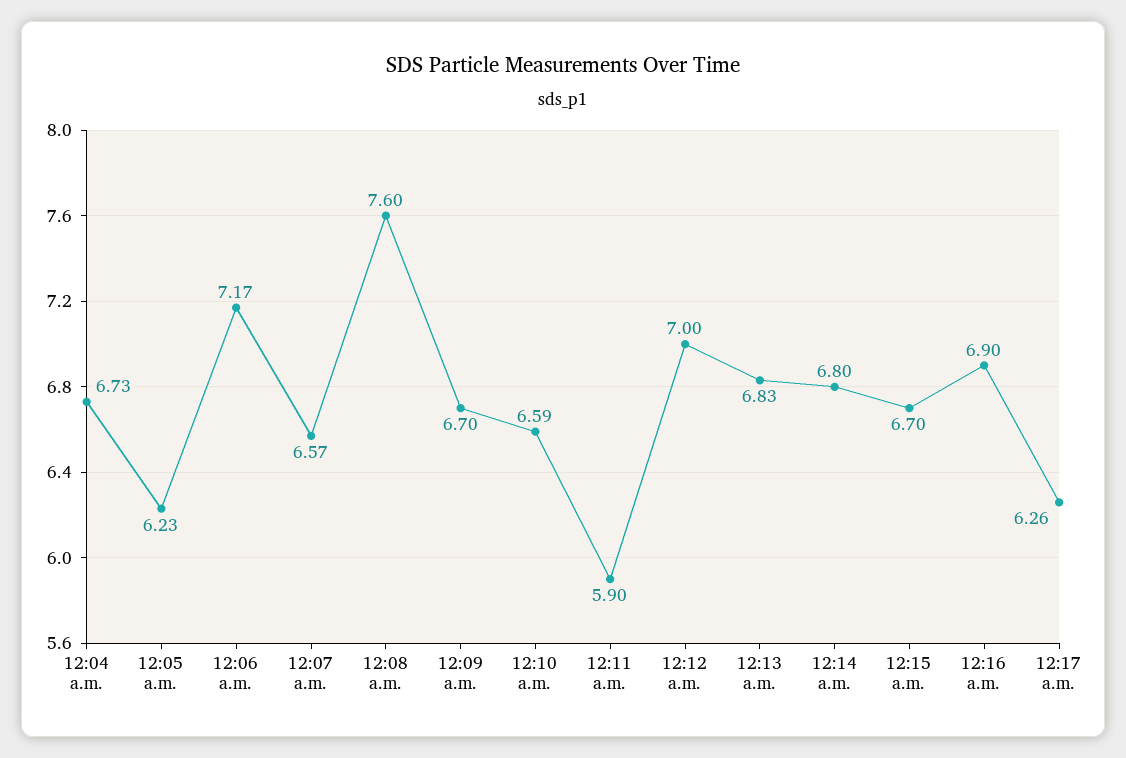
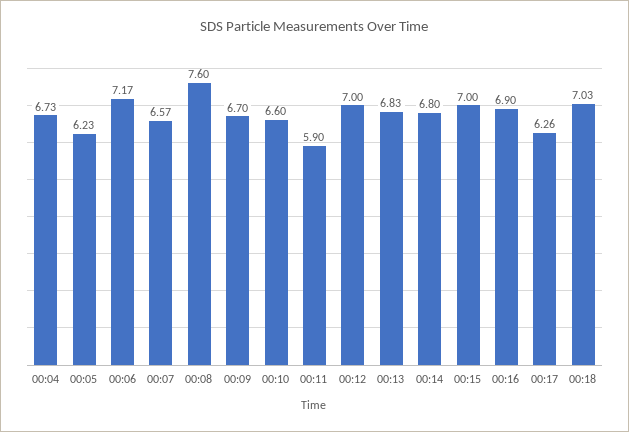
12:10 a.m.: 6.59 -> 6.6
12:15 a.m.: 6.7 -> 7
00:18: none -> 7.03

